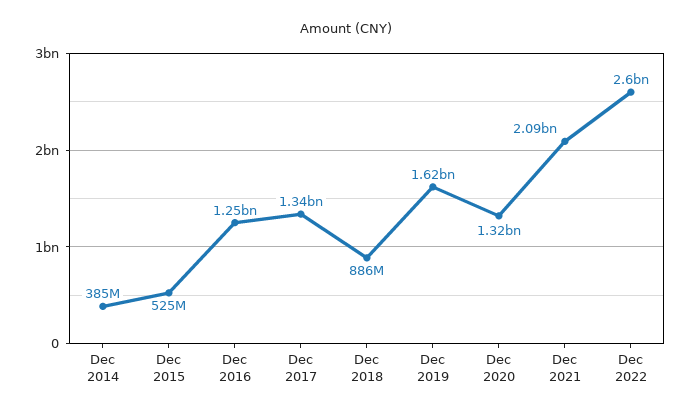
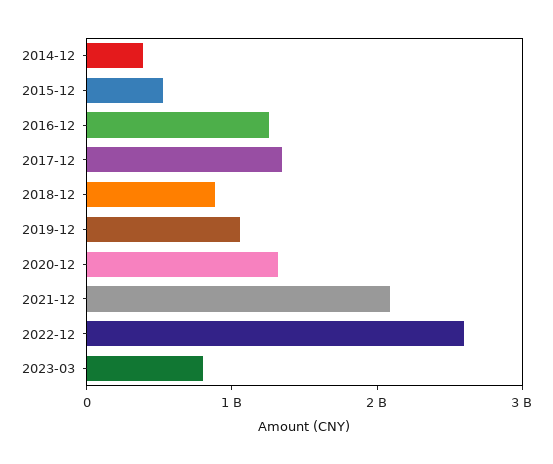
Dec 2019: 1620000000 -> 1000000000
2023-03: none -> 800000000

